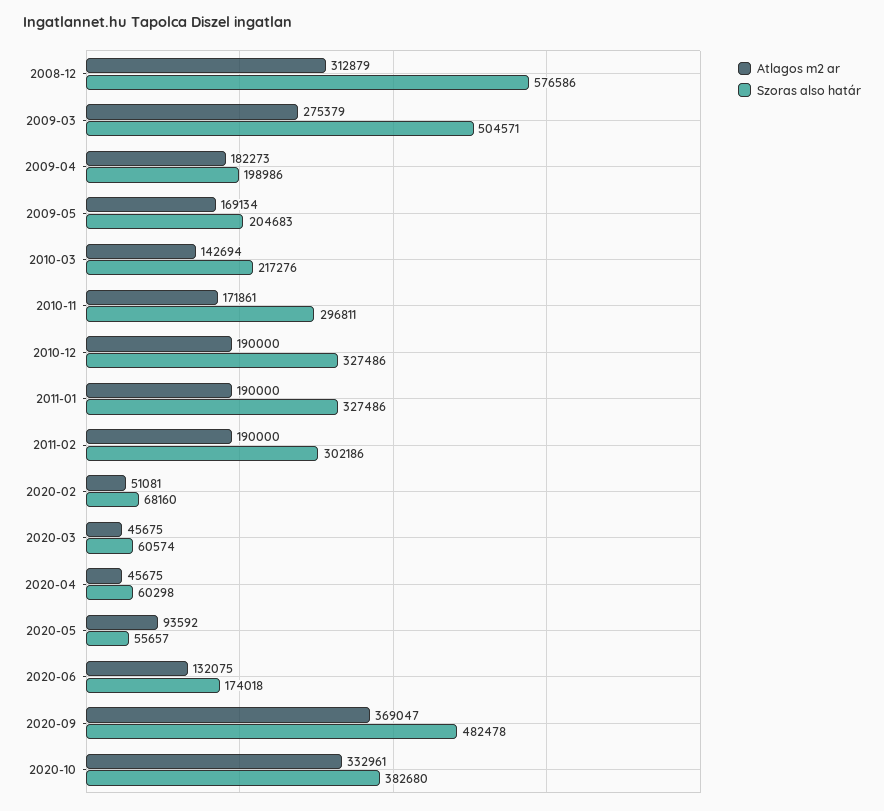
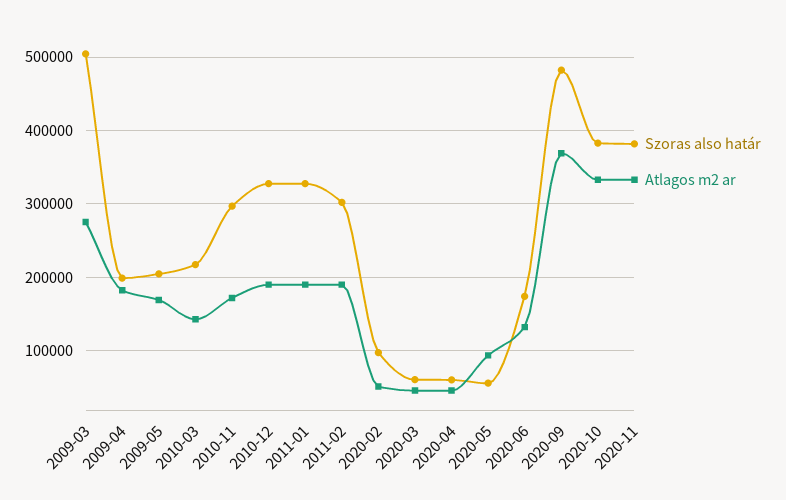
Atlagos m2 ar, 2008-12: 312879 -> none
Szoras also határ, 2008-12: 576586 -> none
Szoras also határ, 2020-02: 68160 -> 100000
Szoras also határ, 2020-11: none -> 380000
Atlagos m2 ar, 2020-11: none -> 330000

